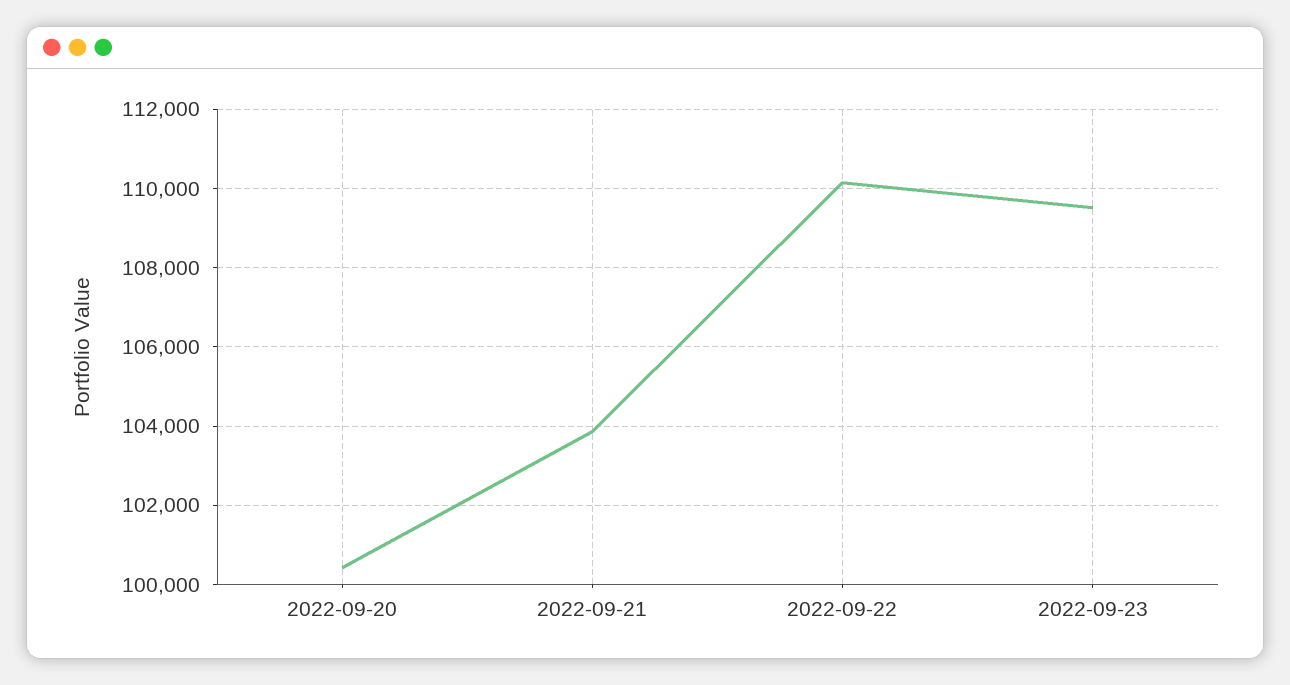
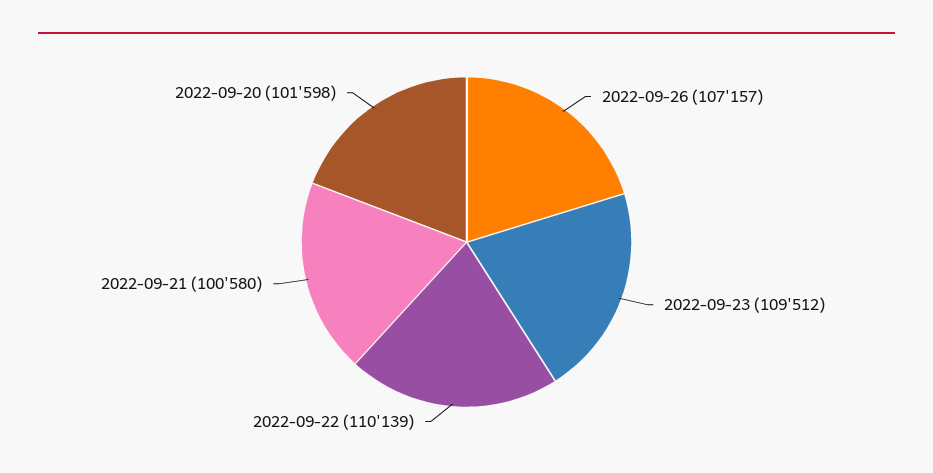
2022-09-20: 100400 -> 101598
2022-09-21: 103800 -> 100580
2022-09-26: none -> 107157

